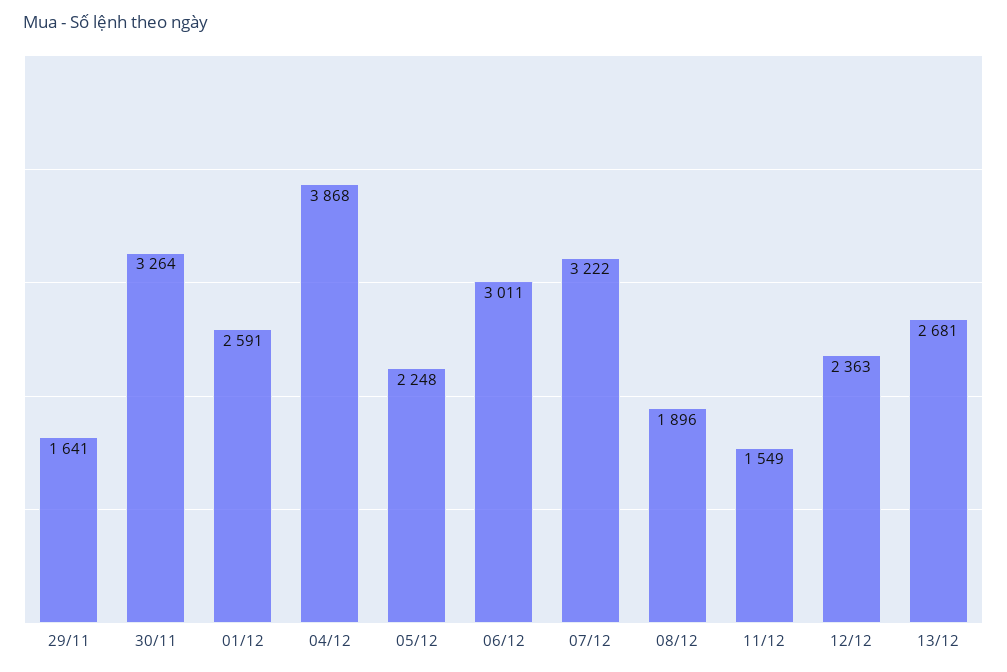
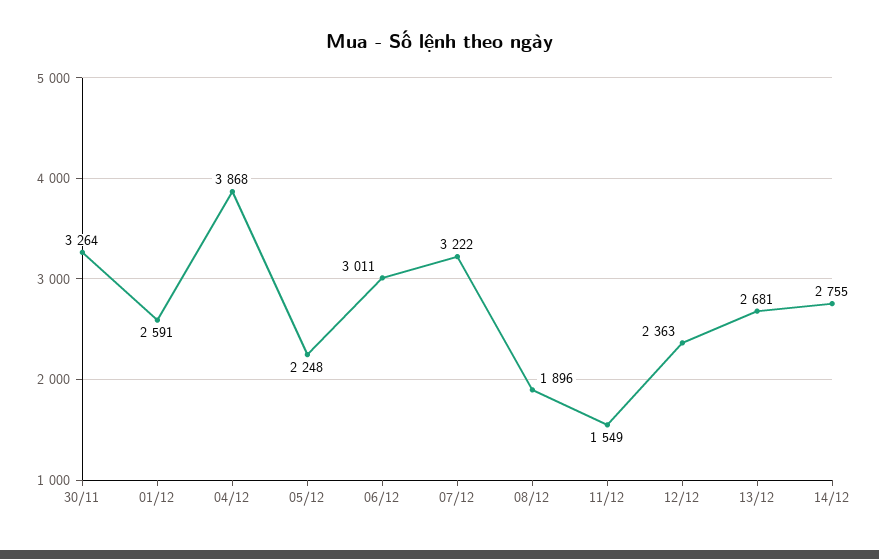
29/11: 1641 -> none
14/12: none -> 2755

